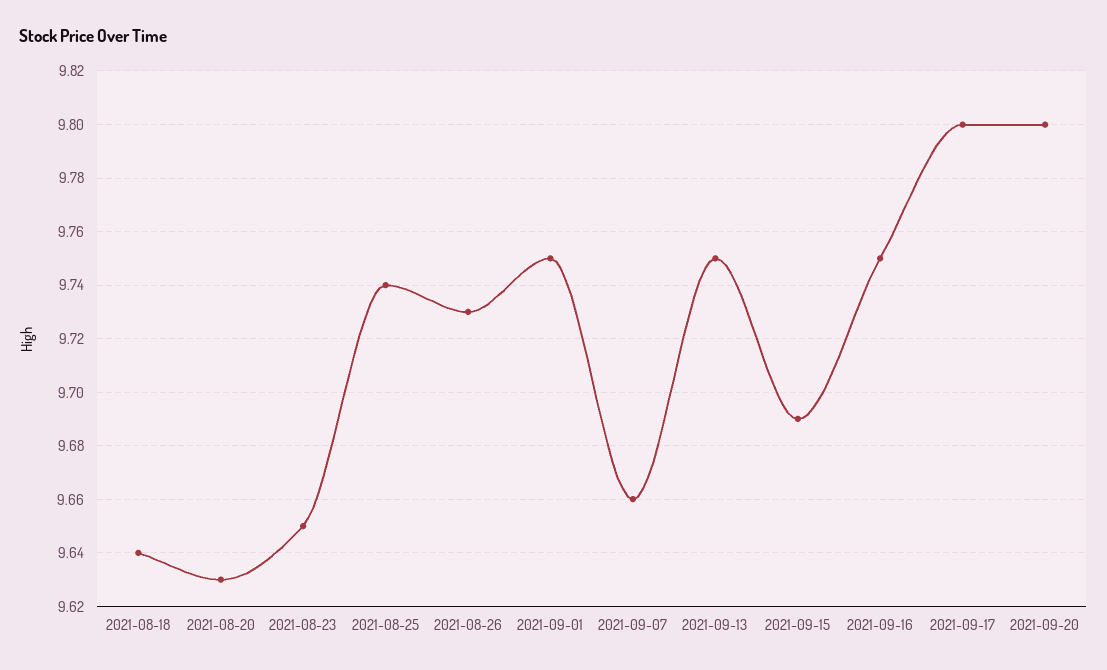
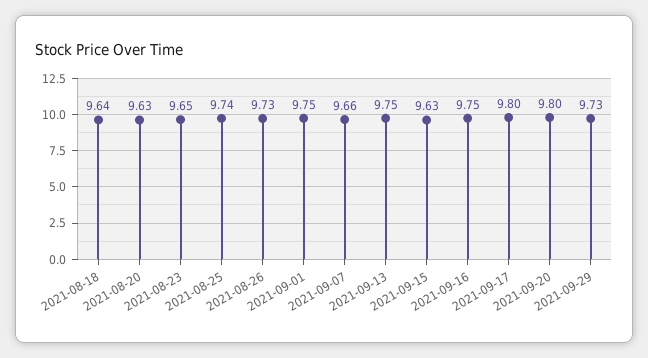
2021-09-15: 9.69 -> 9.63
2021-09-29: none -> 9.73

